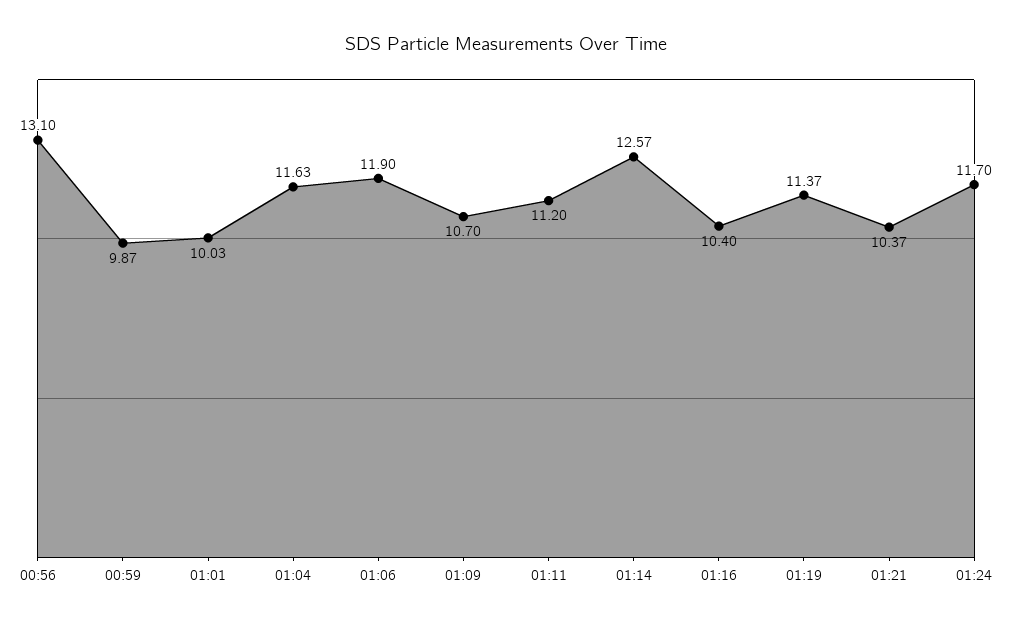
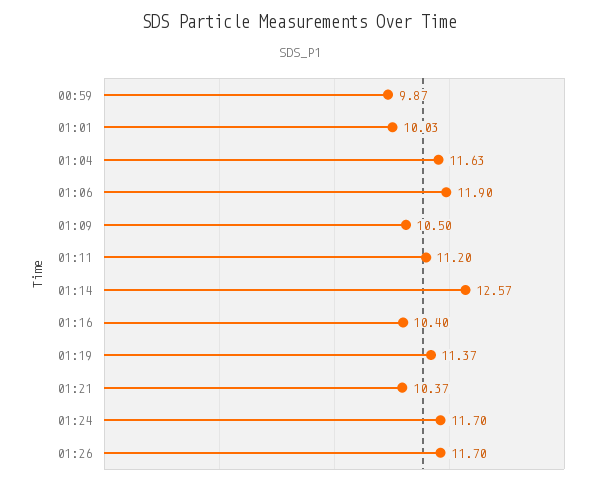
00:56: 13.1 -> none
01:09: 10.7 -> 10.5
01:26: none -> 11.7

